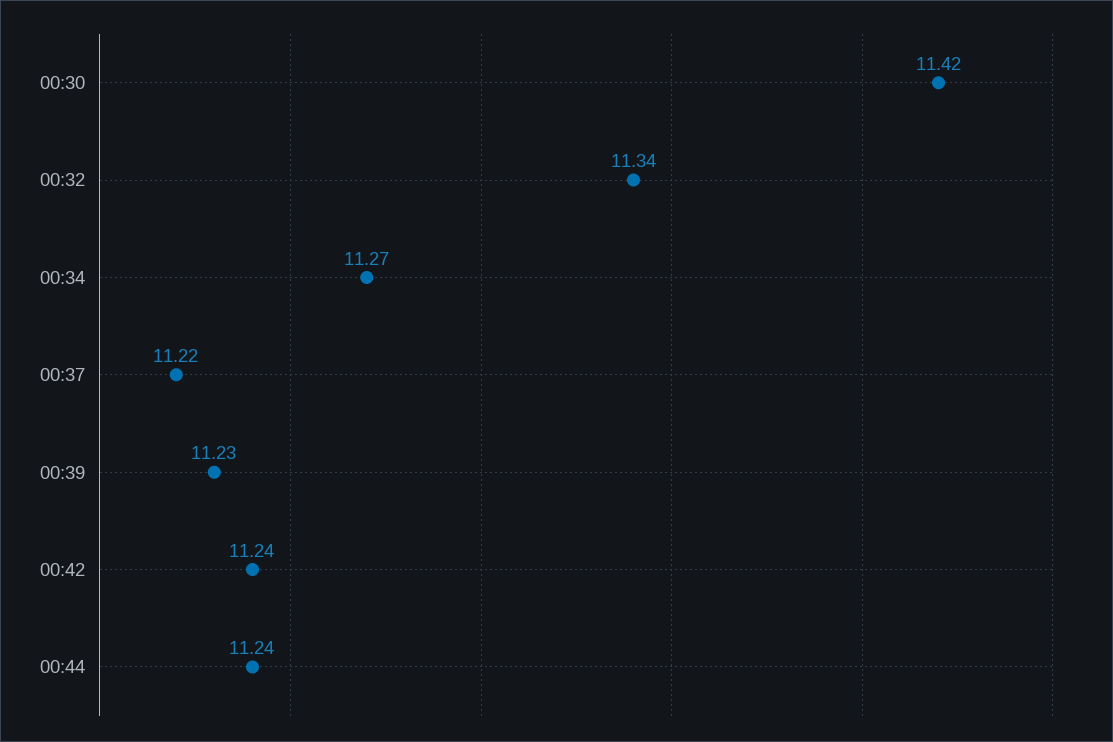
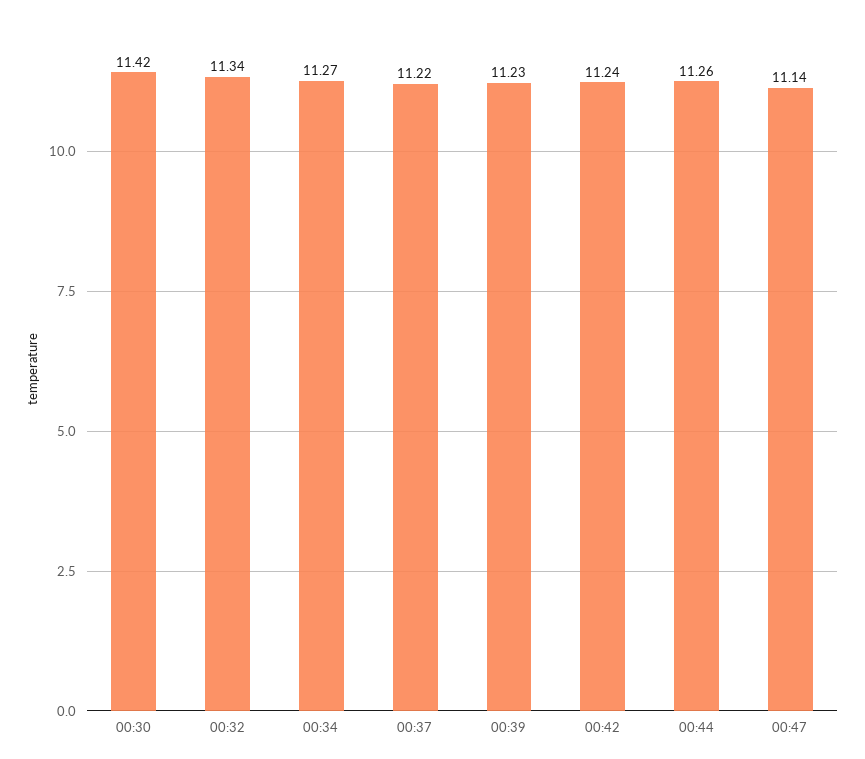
00:44: 11.24 -> 11.26
00:47: none -> 11.14

